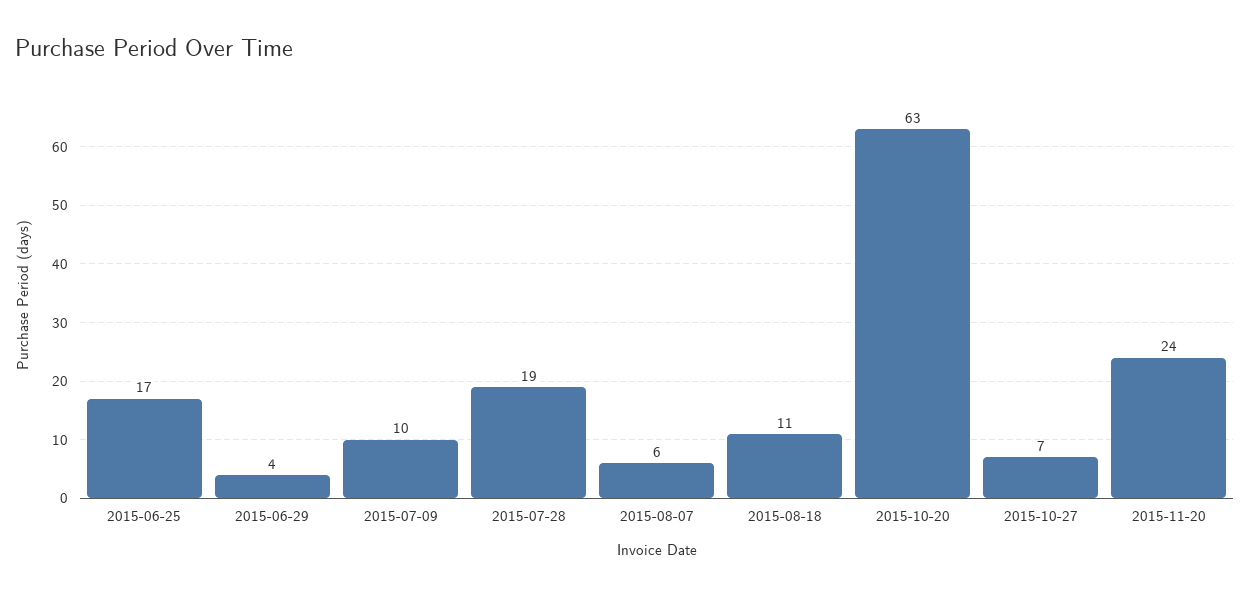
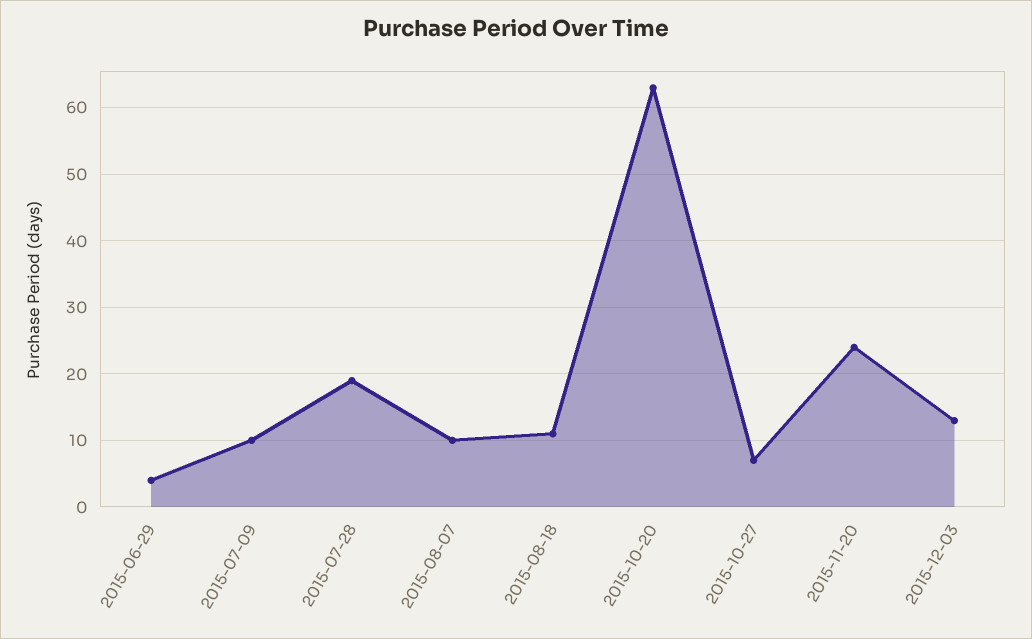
2015-06-25: 17 -> none
2015-08-07: 6 -> 10
2015-12-03: none -> 13

